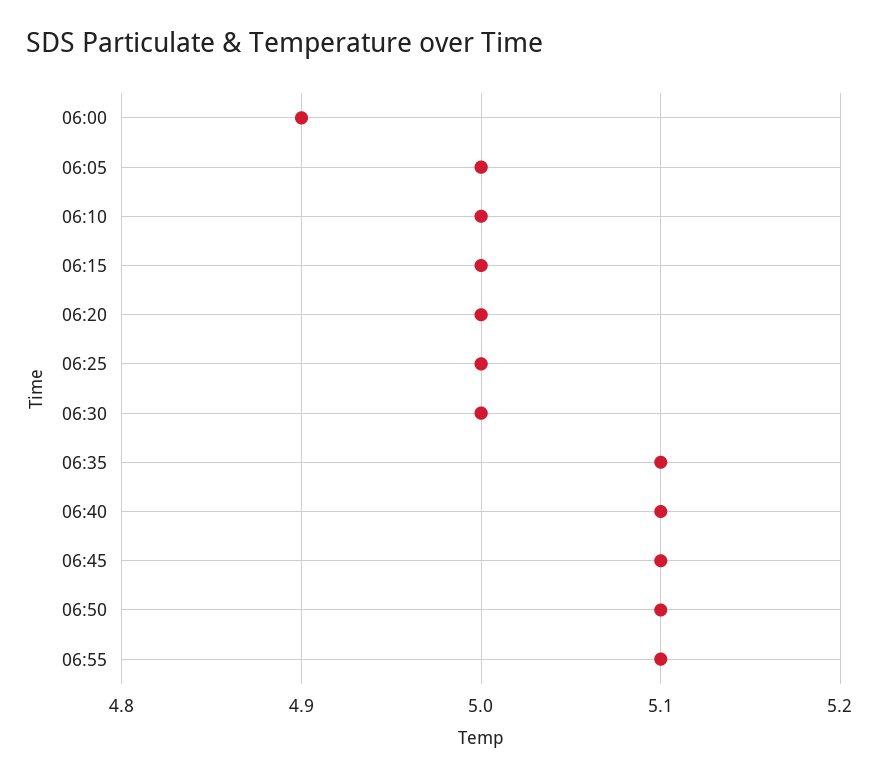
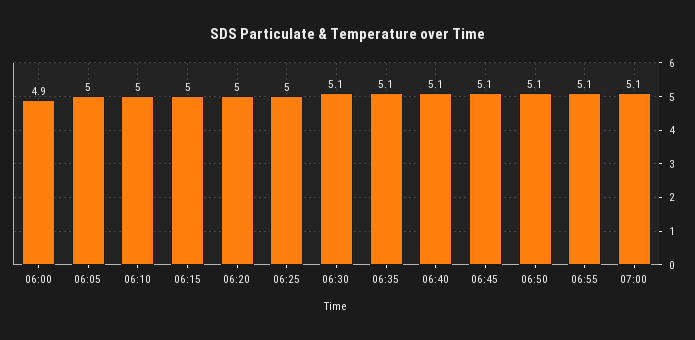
06:30: 5 -> 5.1
07:00: none -> 5.1

